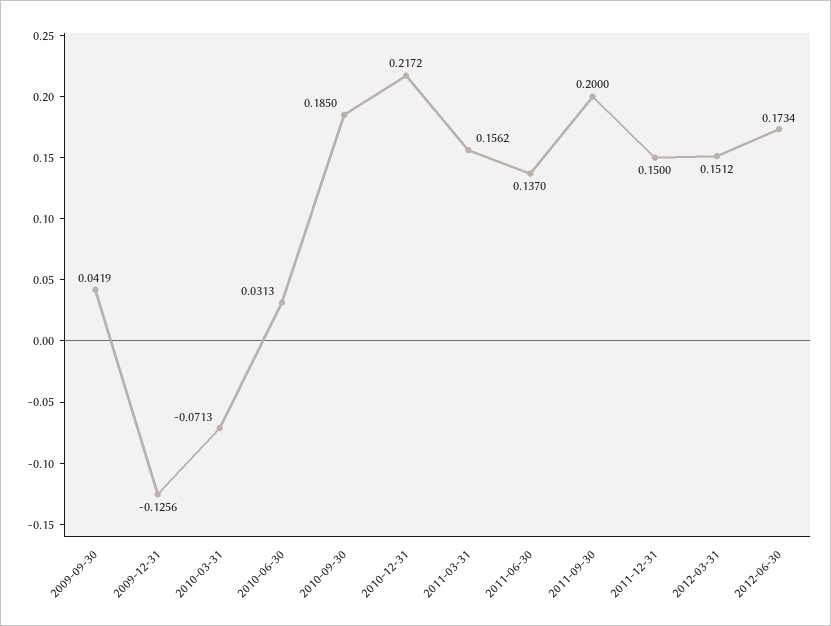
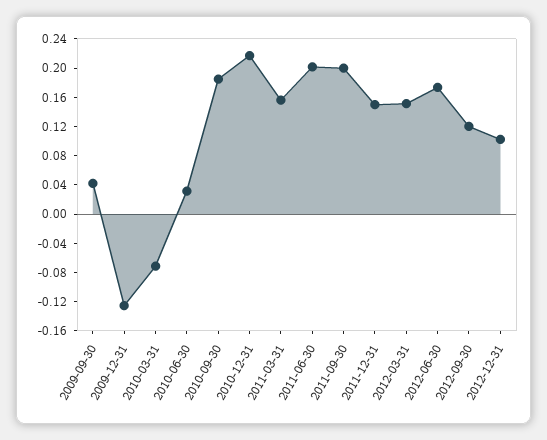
2011-06-30: 0.137 -> 0.2
2012-09-30: none -> 0.12
2012-12-31: none -> 0.1

